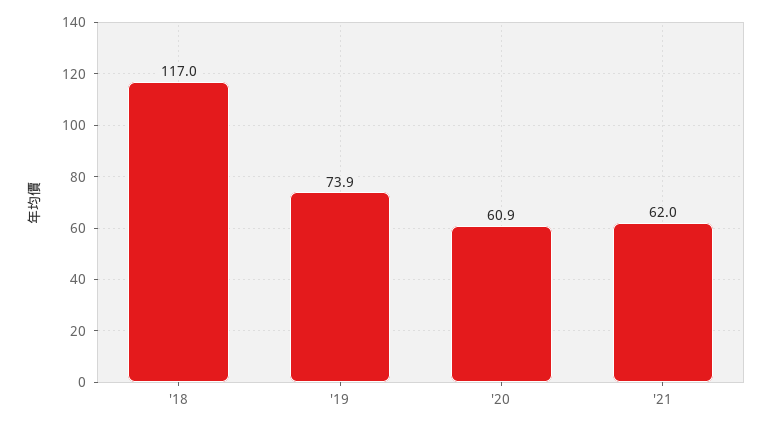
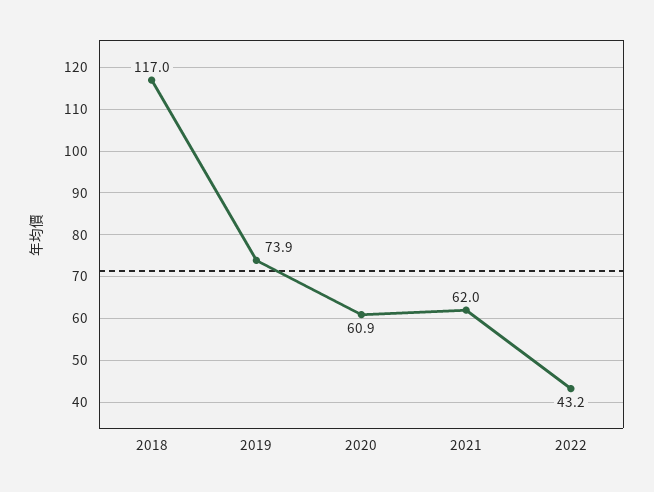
2022: none -> 43.2

